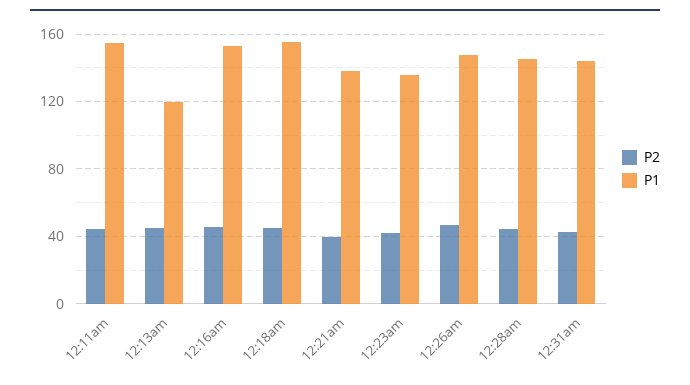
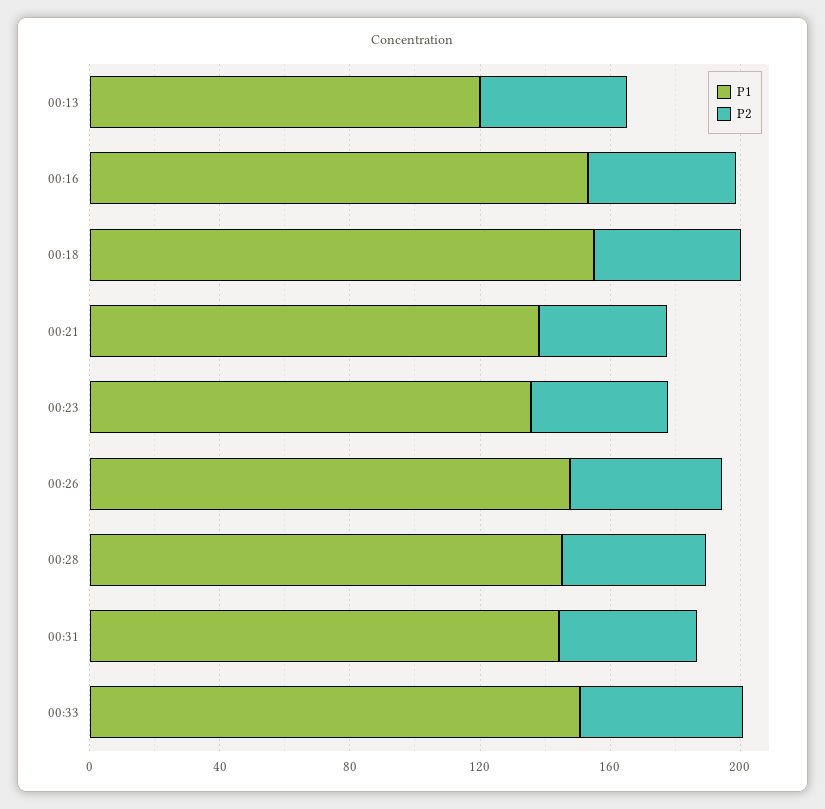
P2, 12:11am: 45 -> none
P1, 12:11am: 155 -> none
P1, 00:33: none -> 150
P2, 00:33: none -> 50

